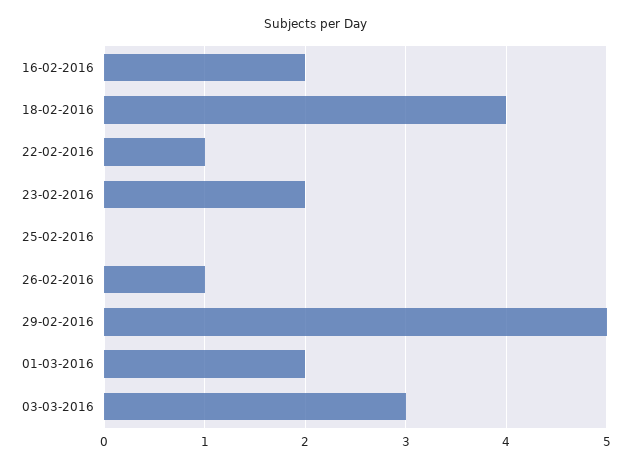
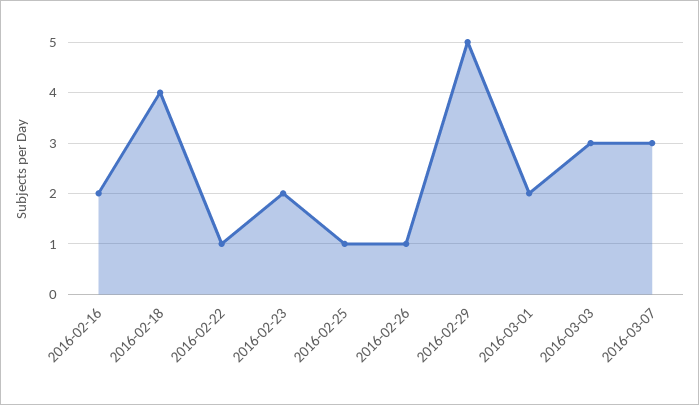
25-02-2016: 0 -> 1
2016-03-07: none -> 3

